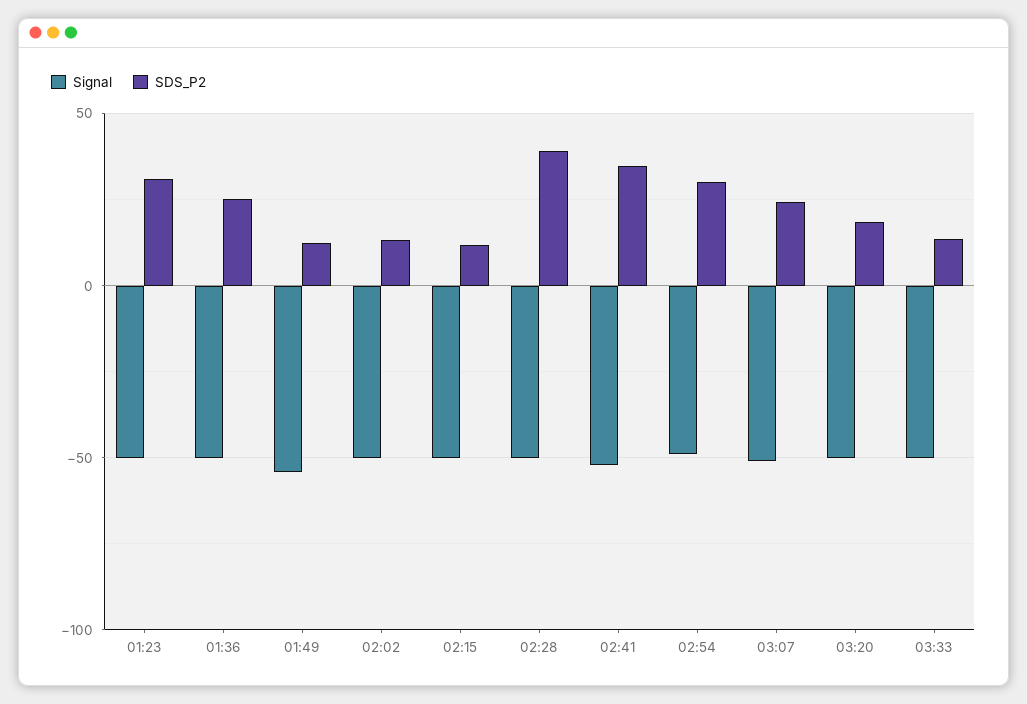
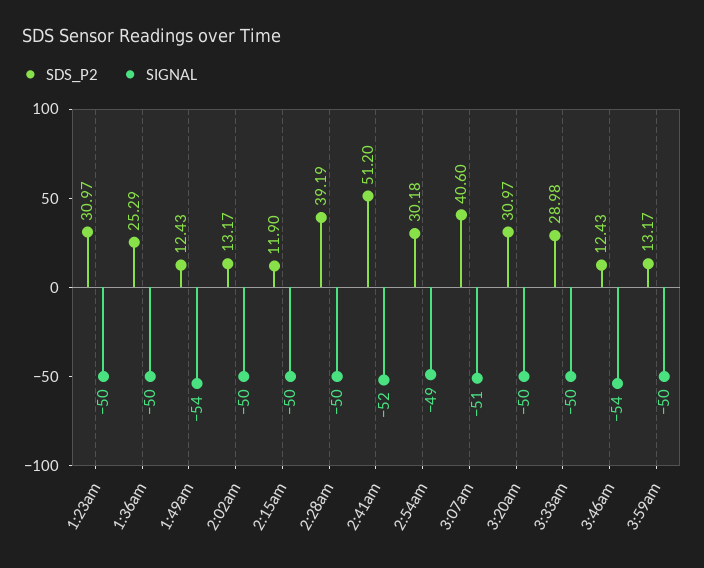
SDS_P2, 02:41: 35 -> 51.2
SDS_P2, 03:07: 25 -> 40.6
SDS_P2, 03:20: 20 -> 30.97
SDS_P2, 03:33: 15 -> 28.98
SDS_P2, 3:46am: none -> 12.43
Signal, 3:46am: none -> -54
SDS_P2, 3:59am: none -> 13.17
Signal, 3:59am: none -> -50

